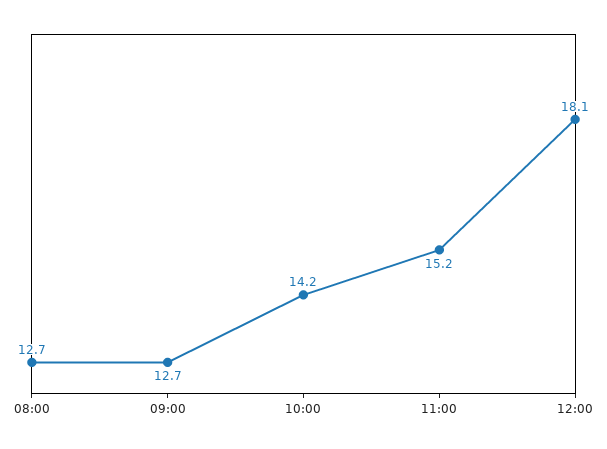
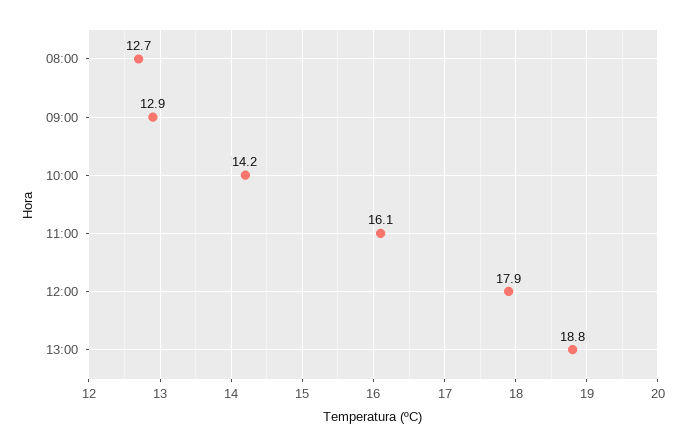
09:00: 12.7 -> 12.9
11:00: 15.2 -> 16.1
12:00: 18.1 -> 17.9
13:00: none -> 18.8

